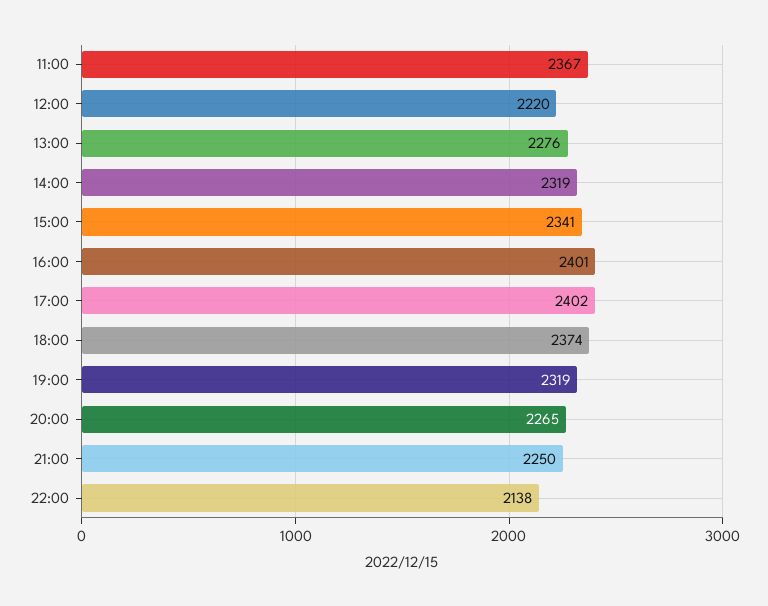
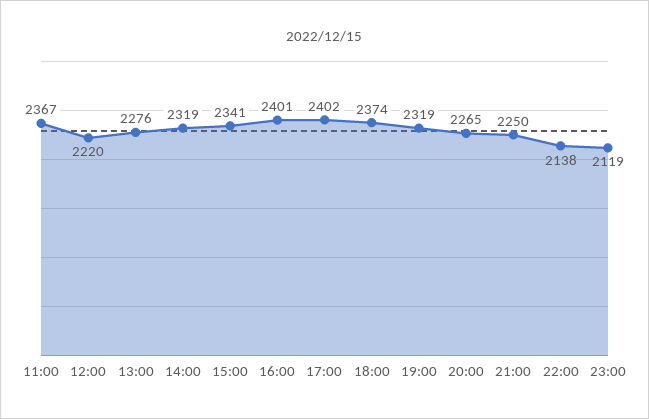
23:00: none -> 2119

